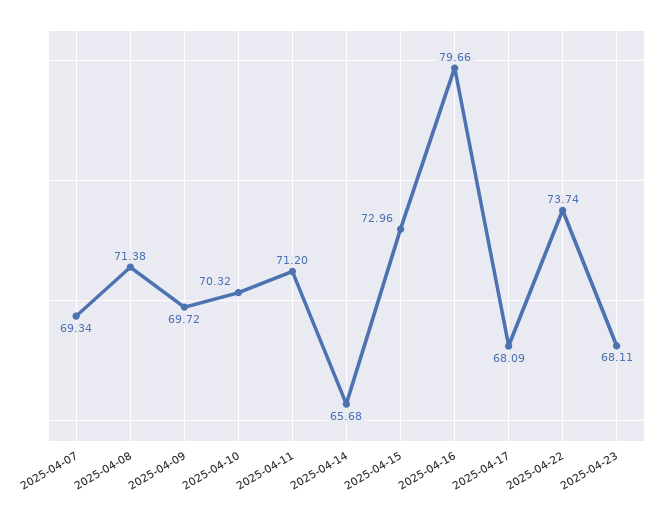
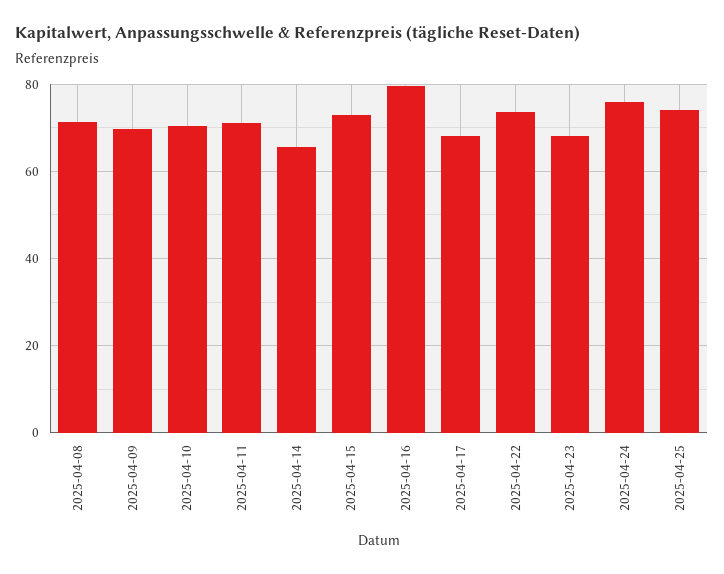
2025-04-07: 69.34 -> none
2025-04-24: none -> 76
2025-04-25: none -> 74

